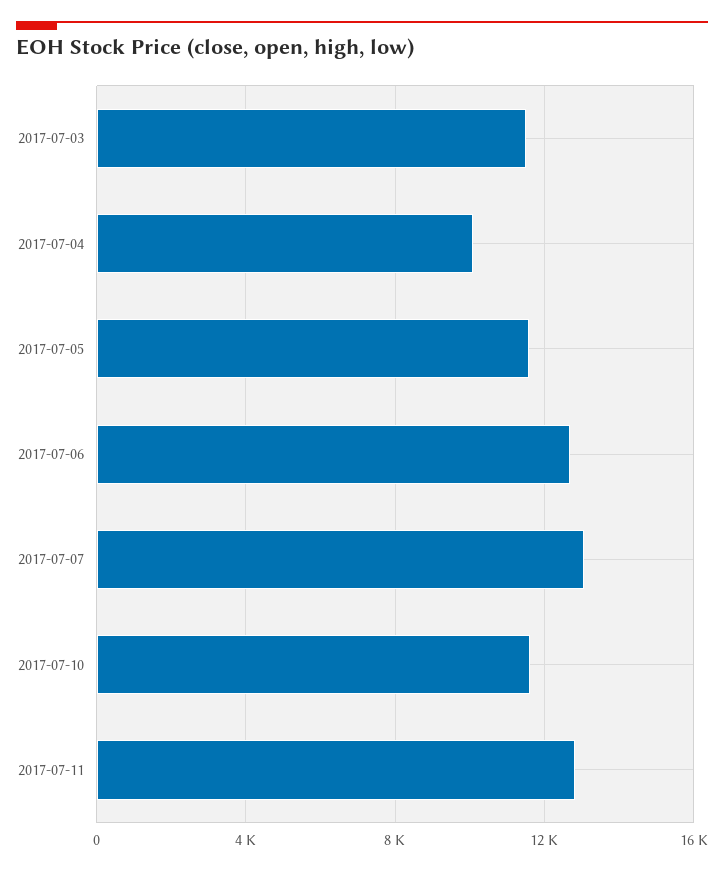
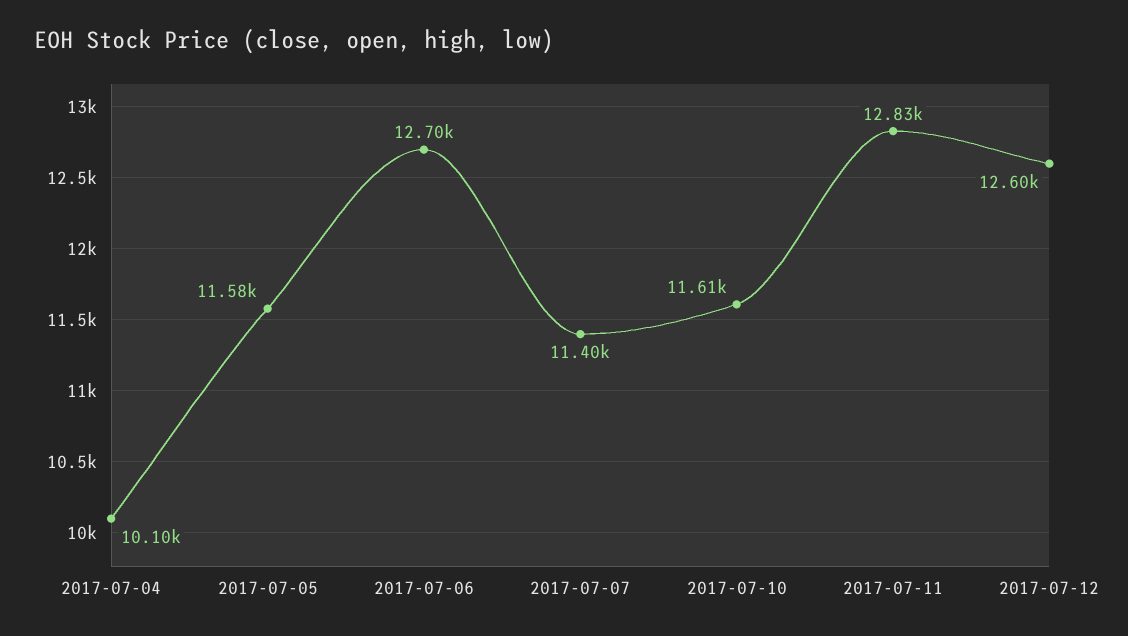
2017-07-03: 11500 -> none
2017-07-07: 13000 -> 11400
2017-07-12: none -> 12600

